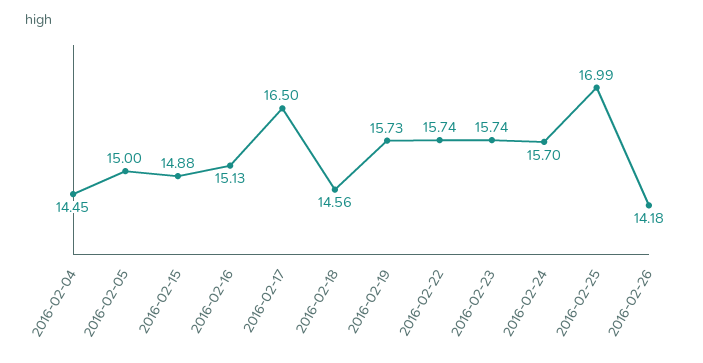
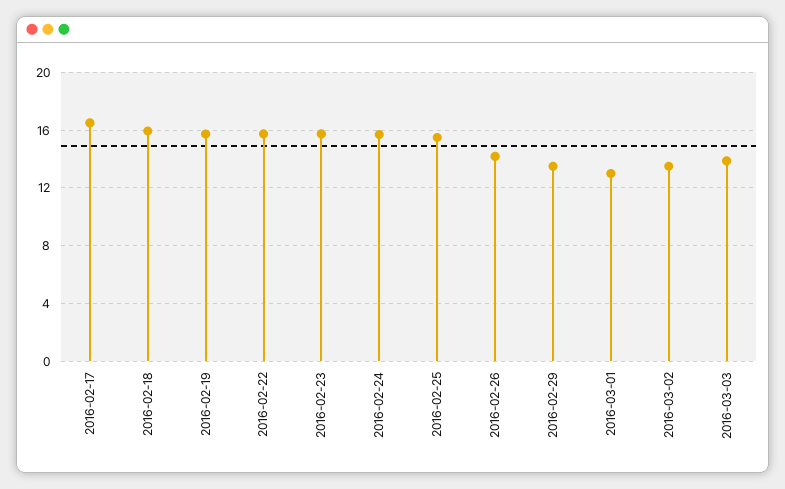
2016-02-04: 14.45 -> none
2016-02-05: 15 -> none
2016-02-15: 14.88 -> none
2016-02-16: 15.13 -> none
2016-02-18: 14.56 -> 16
2016-02-25: 16.99 -> 15.5
2016-02-29: none -> 13.5
2016-03-01: none -> 13
2016-03-02: none -> 13.5
2016-03-03: none -> 14

